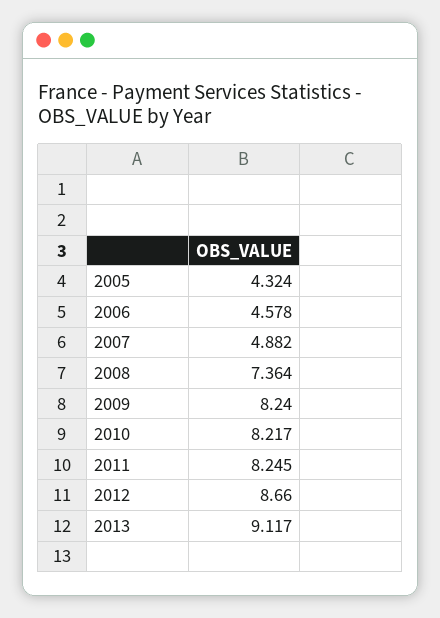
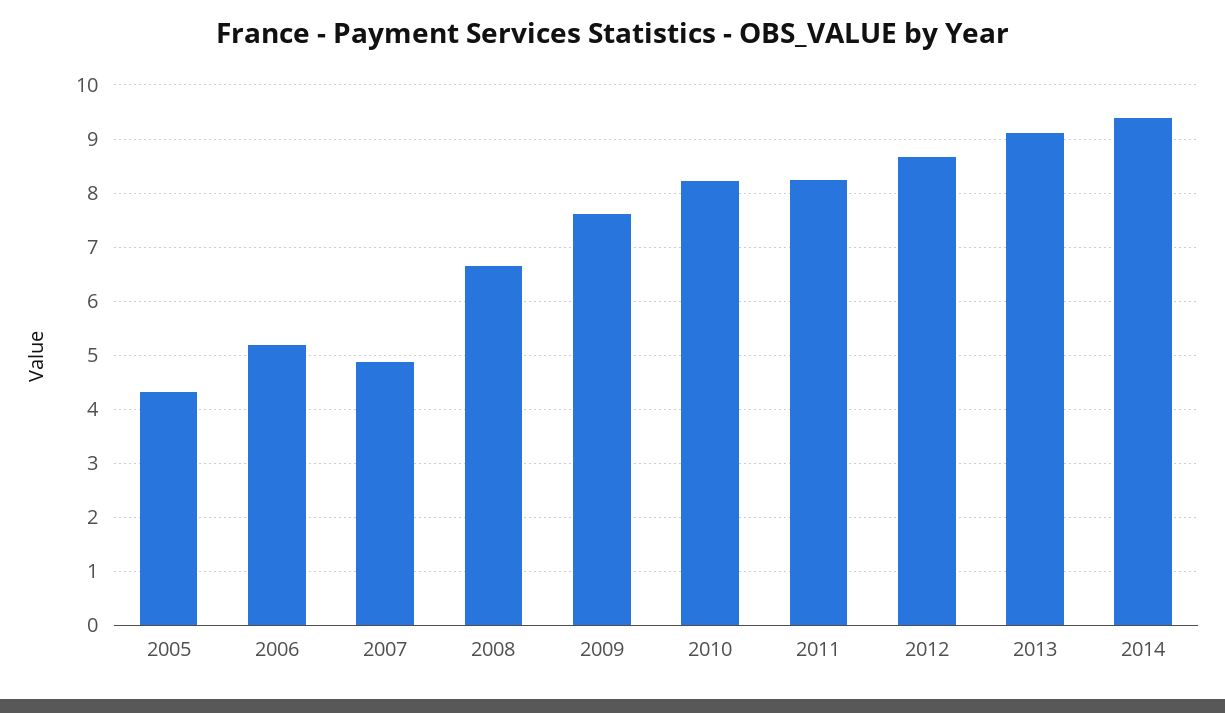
2006: 4.578 -> 5.2
2008: 7.364 -> 6.6
2009: 8.24 -> 7.6
2014: none -> 9.4

